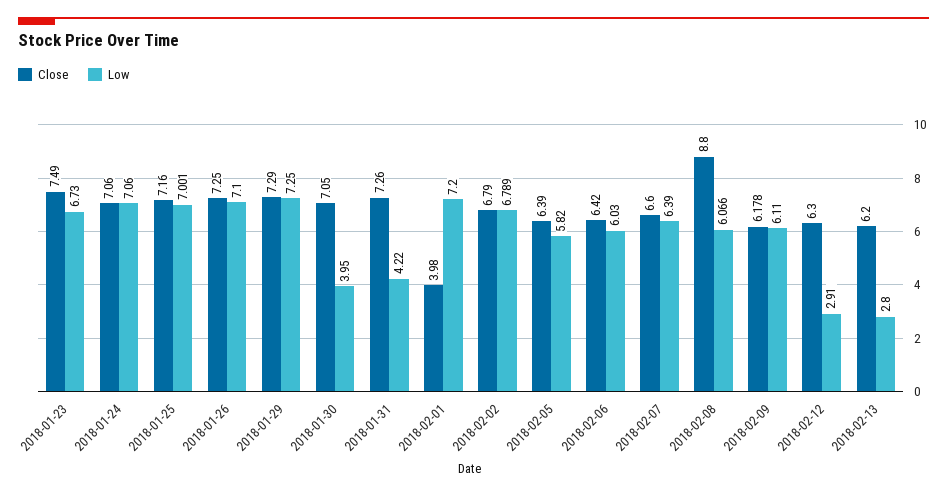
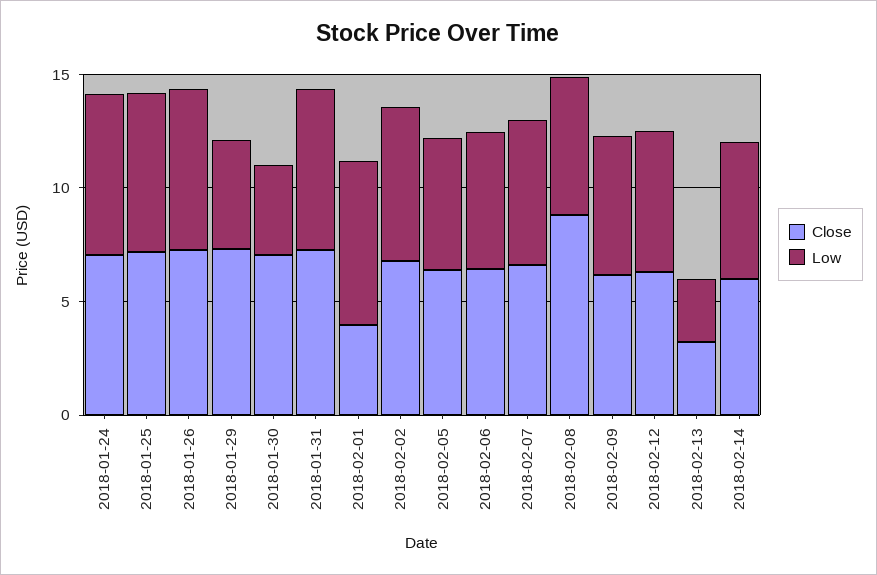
Close, 2018-01-23: 7.49 -> none
Low, 2018-01-23: 6.73 -> none
Low, 2018-01-29: 7.25 -> 5
Low, 2018-01-31: 4.22 -> 7
Low, 2018-02-12: 2.91 -> 6
Close, 2018-02-13: 6.2 -> 3
Close, 2018-02-14: none -> 6
Low, 2018-02-14: none -> 6

